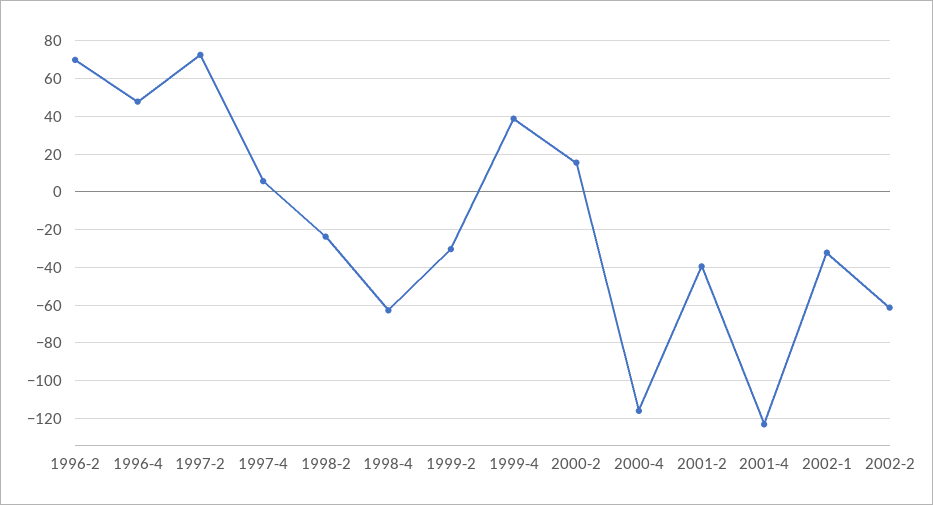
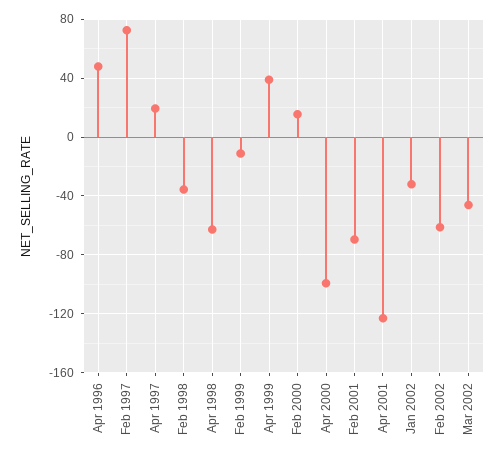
1996-2: 70 -> none
1997-4: 5 -> 20
1998-2: -25 -> -35
1999-2: -30 -> -10
2000-4: -115 -> -100
2001-2: -40 -> -70
Mar 2002: none -> -45

